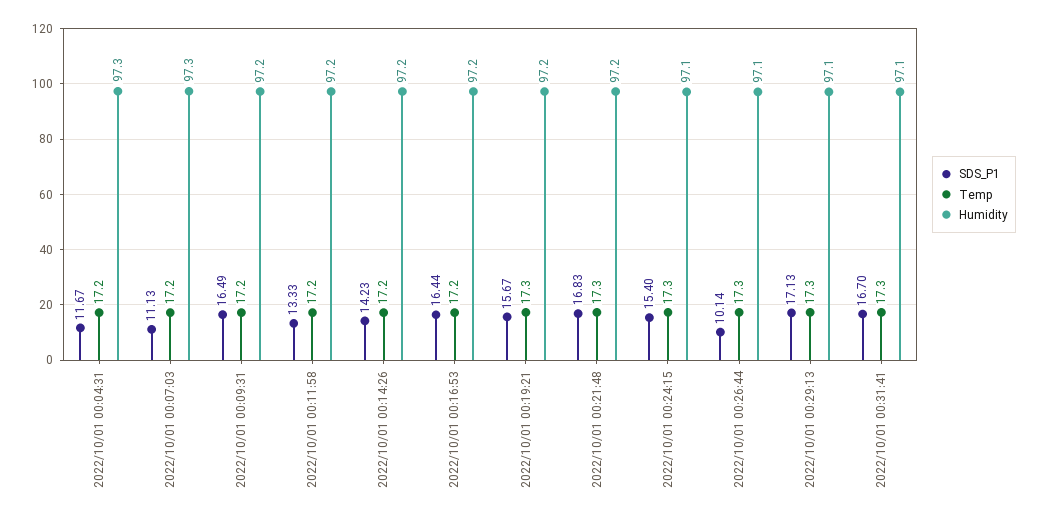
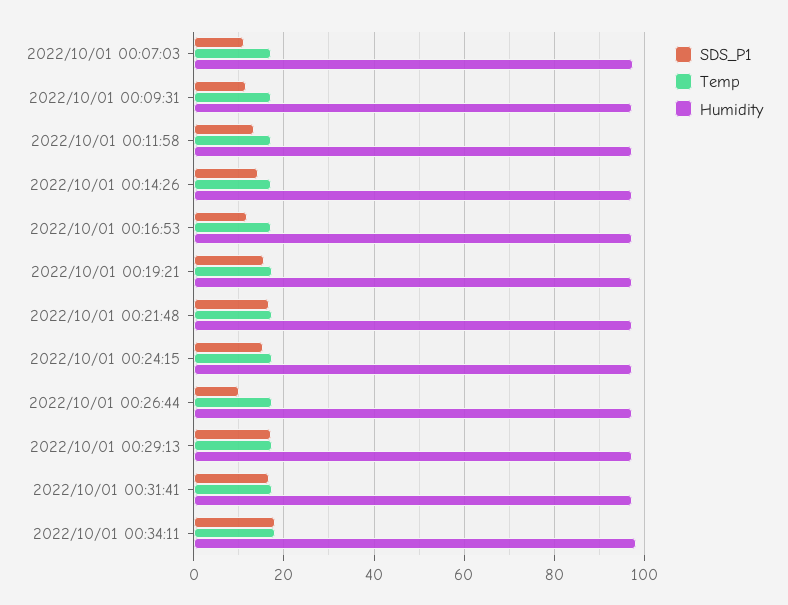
SDS_P1, 2022/10/01 00:04:31: 11.67 -> none
Temp, 2022/10/01 00:04:31: 17.2 -> none
Humidity, 2022/10/01 00:04:31: 97.3 -> none
SDS_P1, 2022/10/01 00:09:31: 16.49 -> 12
SDS_P1, 2022/10/01 00:16:53: 16.44 -> 12
SDS_P1, 2022/10/01 00:34:11: none -> 18
Temp, 2022/10/01 00:34:11: none -> 18
Humidity, 2022/10/01 00:34:11: none -> 98

